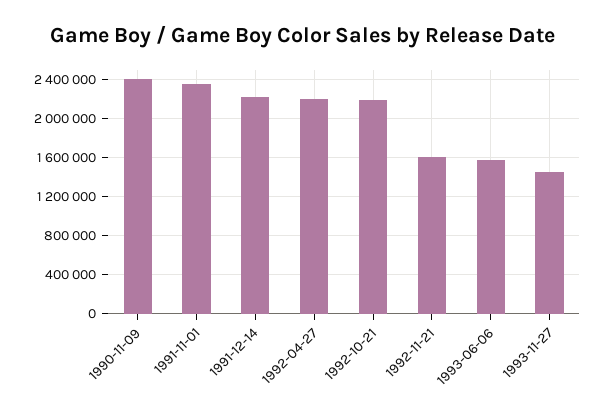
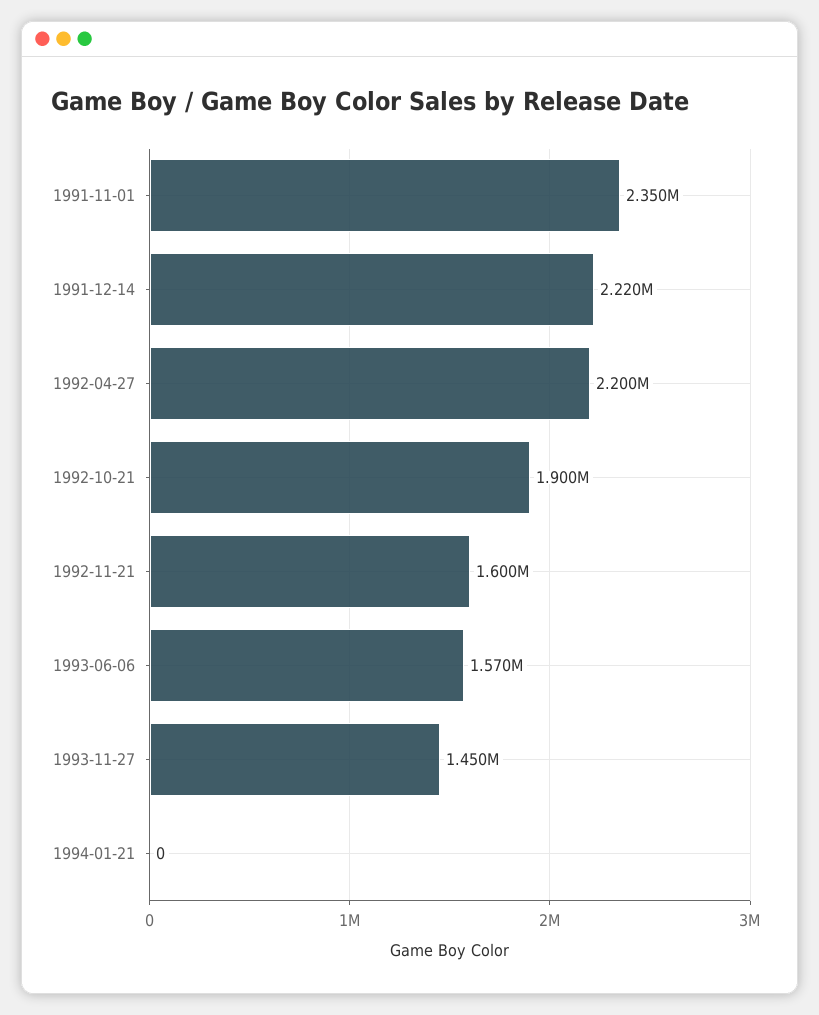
1990-11-09: 2400000 -> none
1992-10-21: 2200000 -> 1900000
1994-01-21: none -> 0

